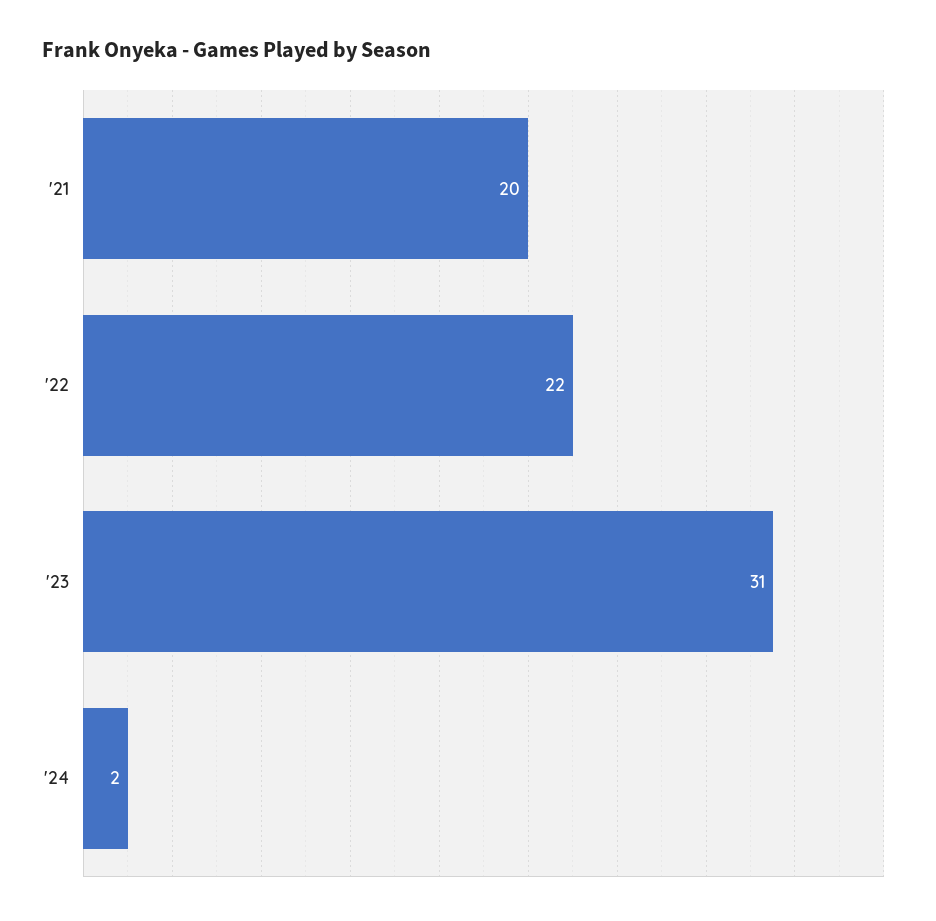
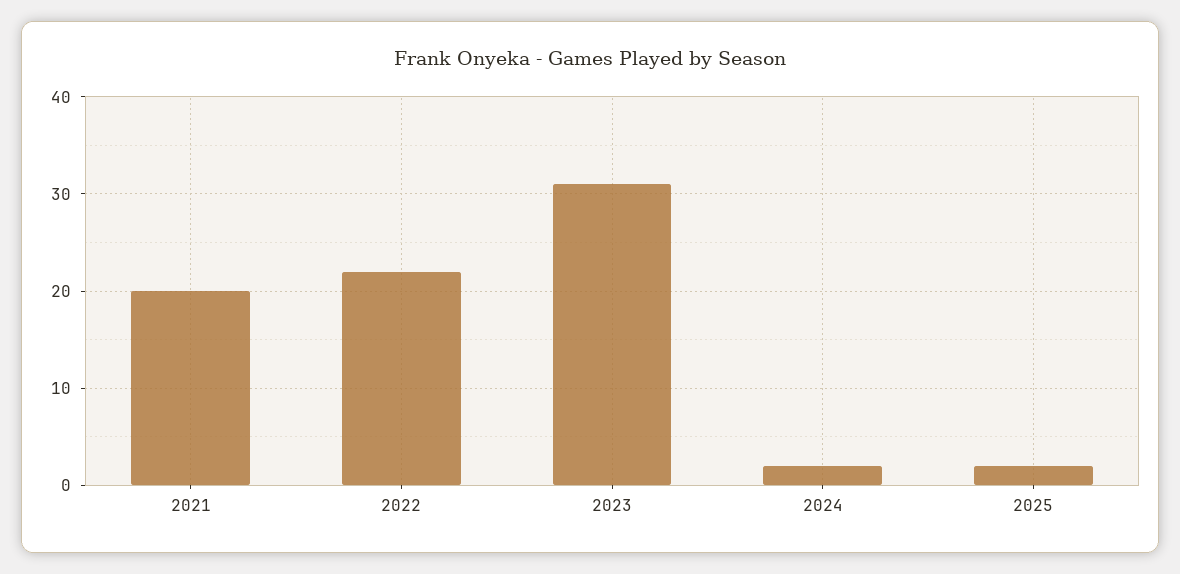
2025: none -> 2

